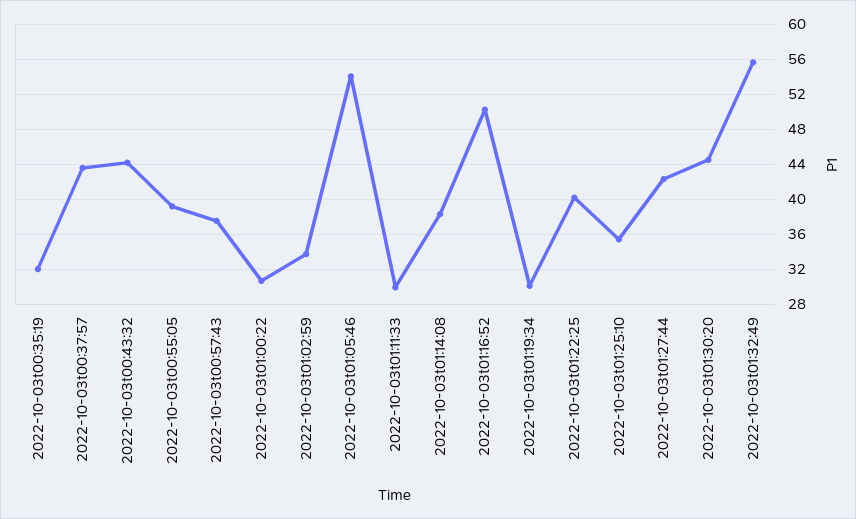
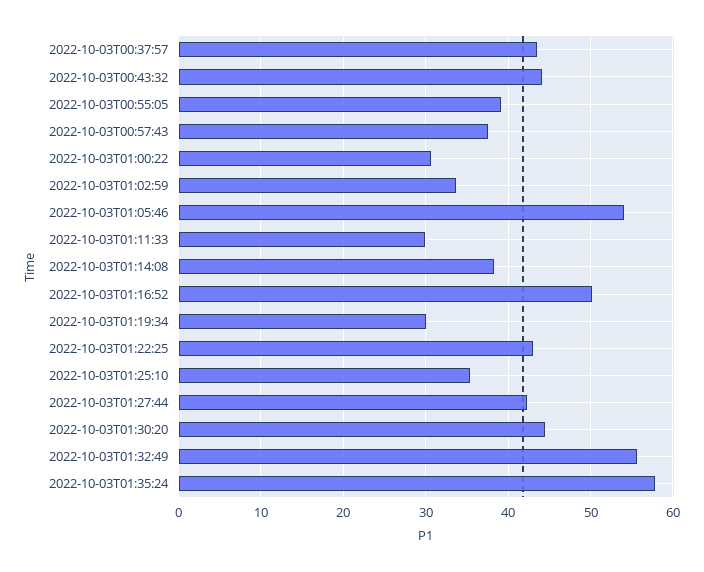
2022-10-03t00:35:19: 32 -> none
2022-10-03t01:22:25: 40 -> 43
2022-10-03T01:35:24: none -> 58

